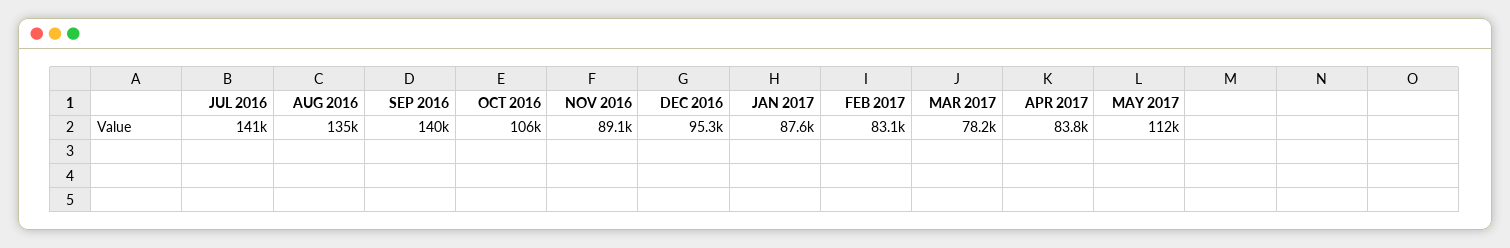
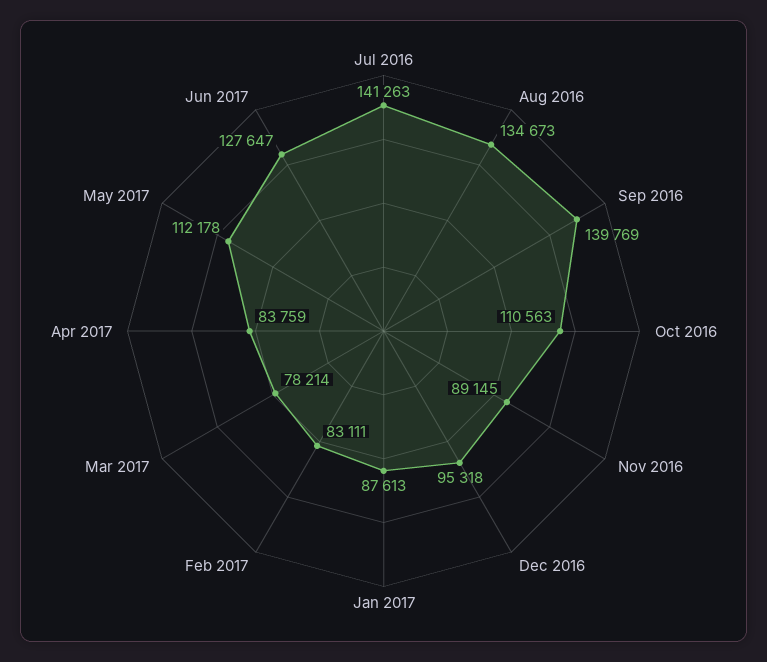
OCT 2016: 106000 -> 110563
Jun 2017: none -> 127647

